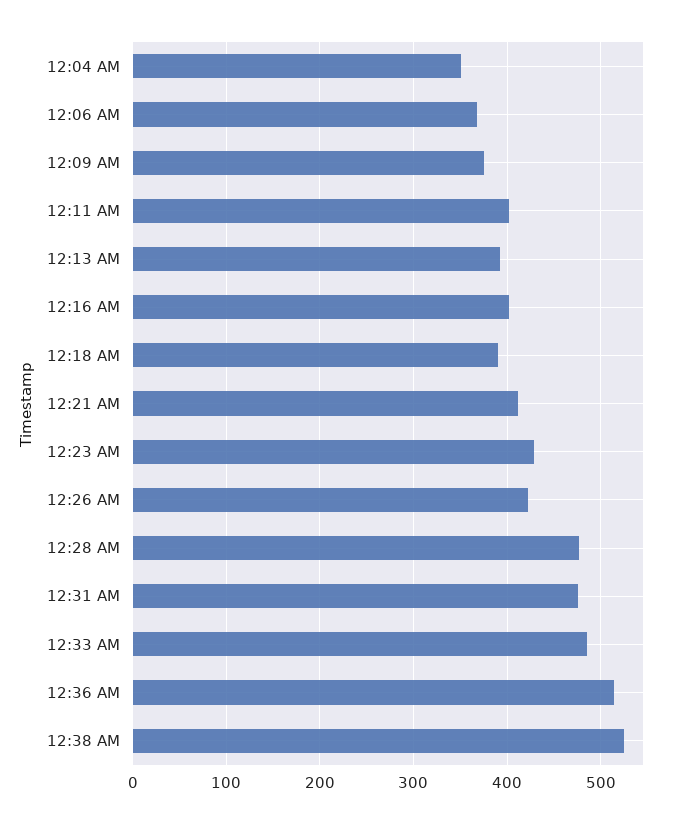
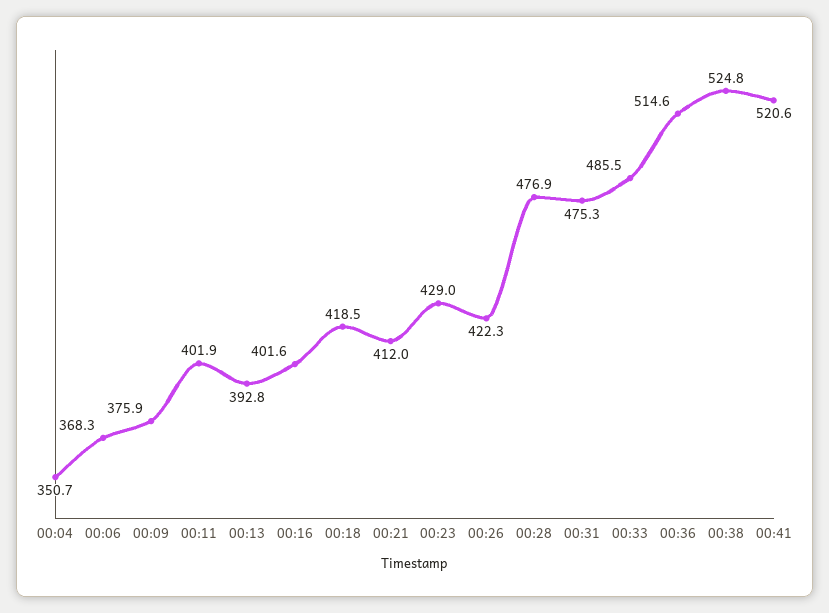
12:18 AM: 390 -> 418.5
00:41: none -> 520.6

